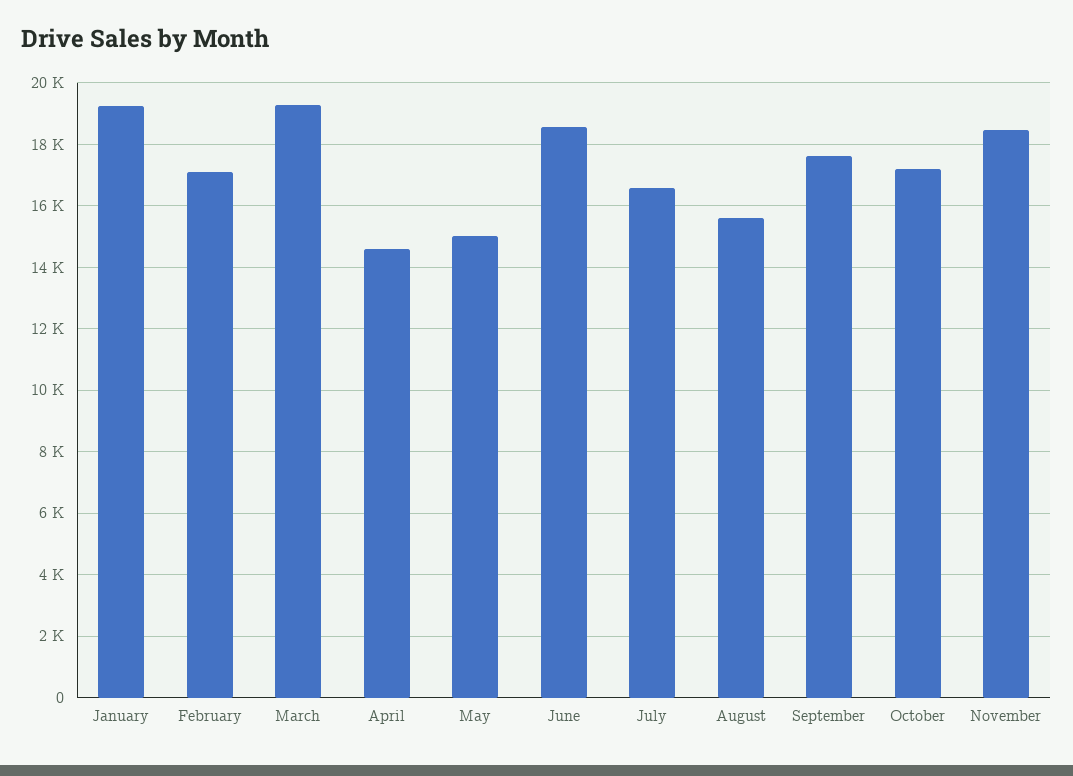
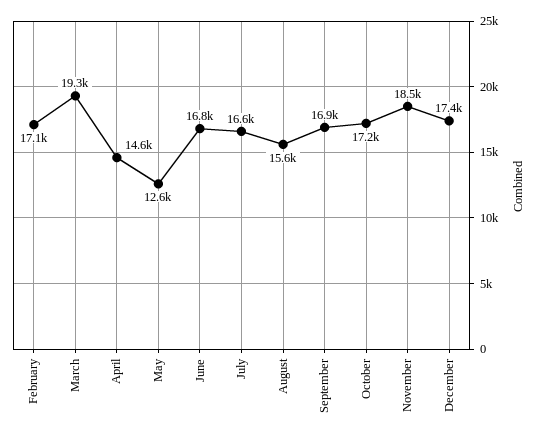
January: 19200 -> none
May: 15000 -> 12600
June: 18600 -> 16800
September: 17600 -> 16900
December: none -> 17400

